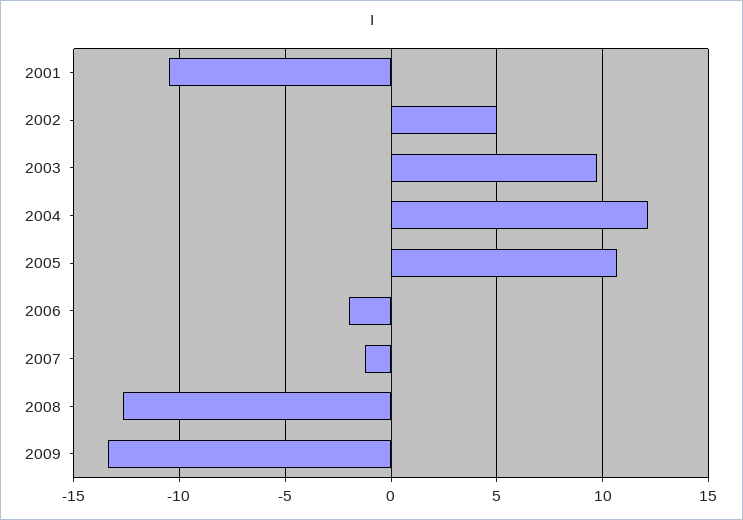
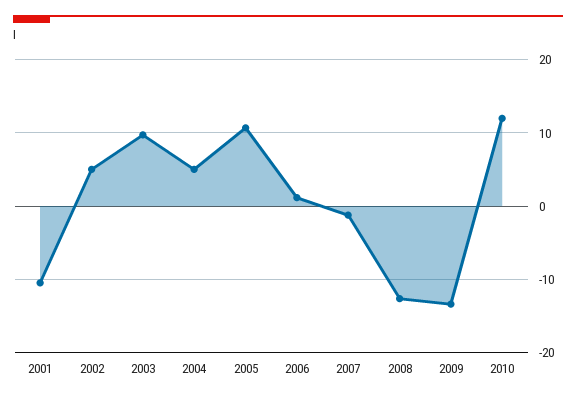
2004: 12 -> 5
2006: -2 -> 1
2010: none -> 12

